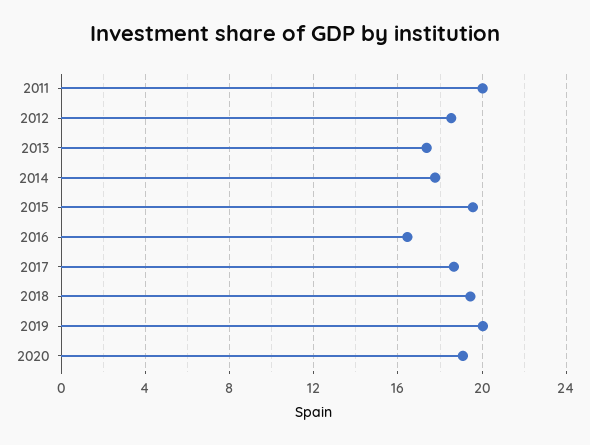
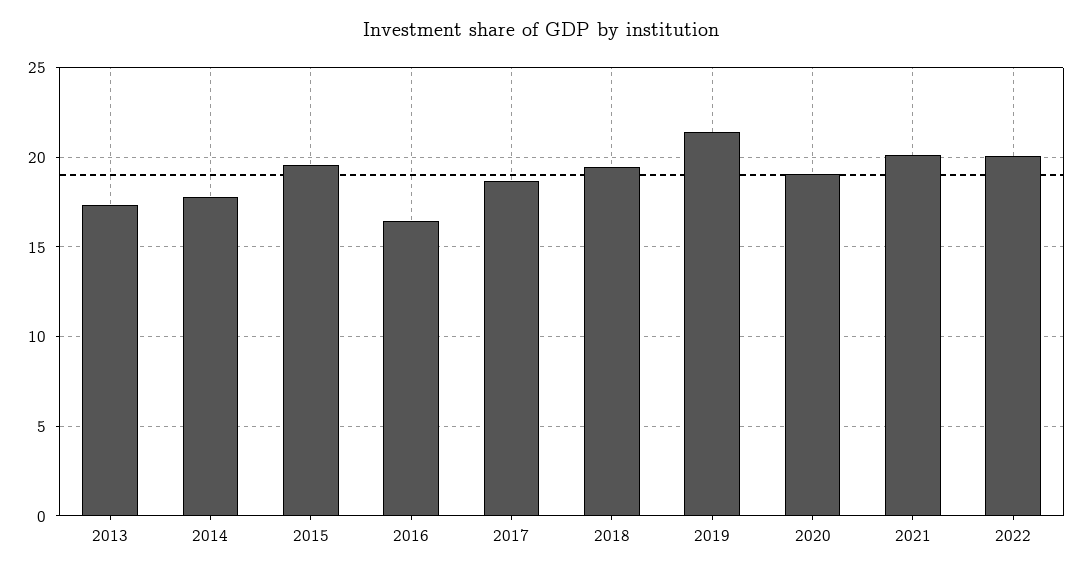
2011: 20 -> none
2012: 18.5 -> none
2019: 20 -> 21.5
2021: none -> 20
2022: none -> 20

